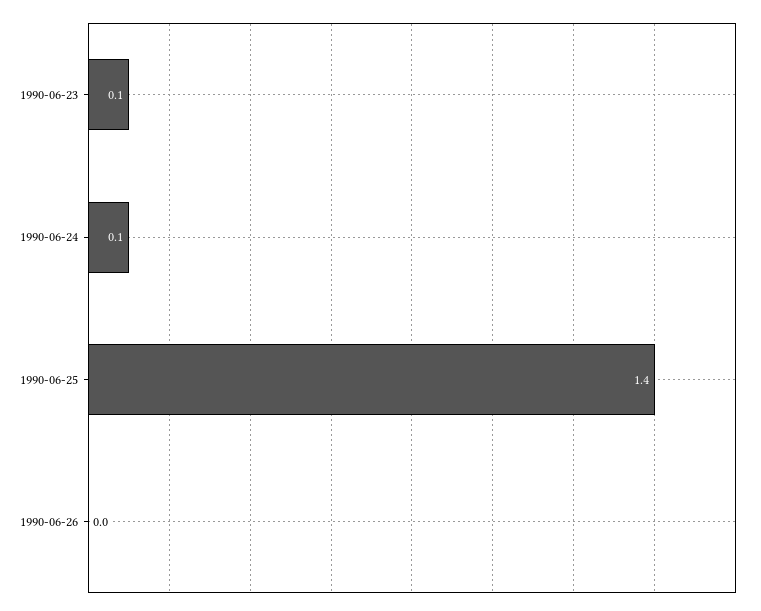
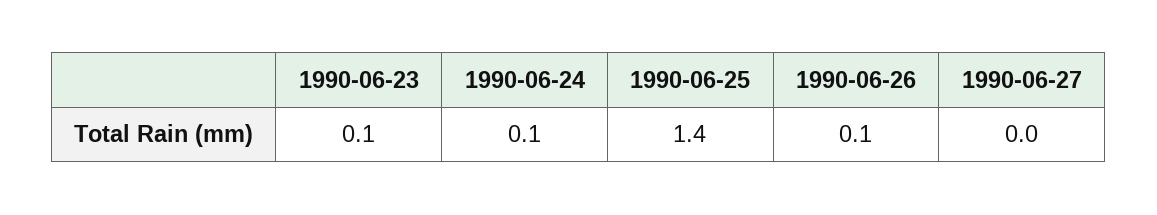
1990-06-26: 0 -> 0.1
1990-06-27: none -> 0

